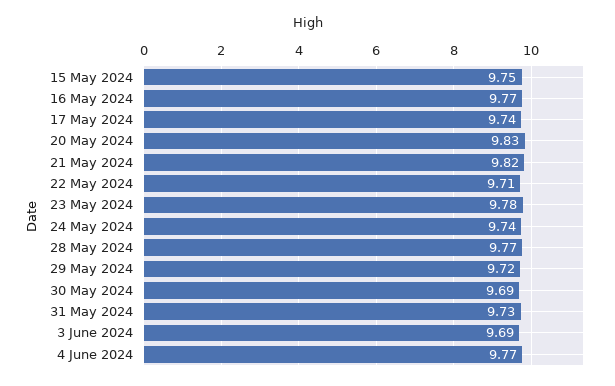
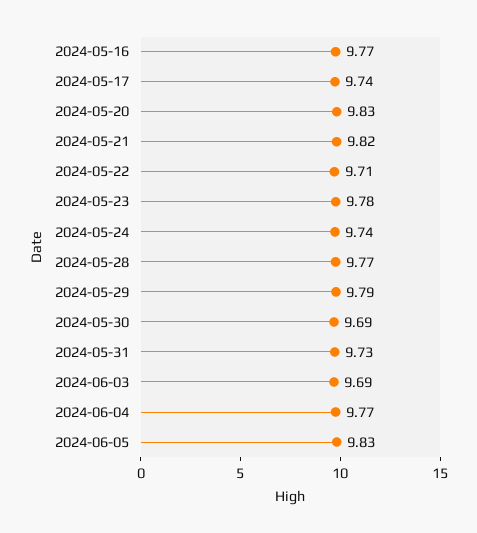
15 May 2024: 9.75 -> none
29 May 2024: 9.72 -> 9.79
2024-06-05: none -> 9.83

